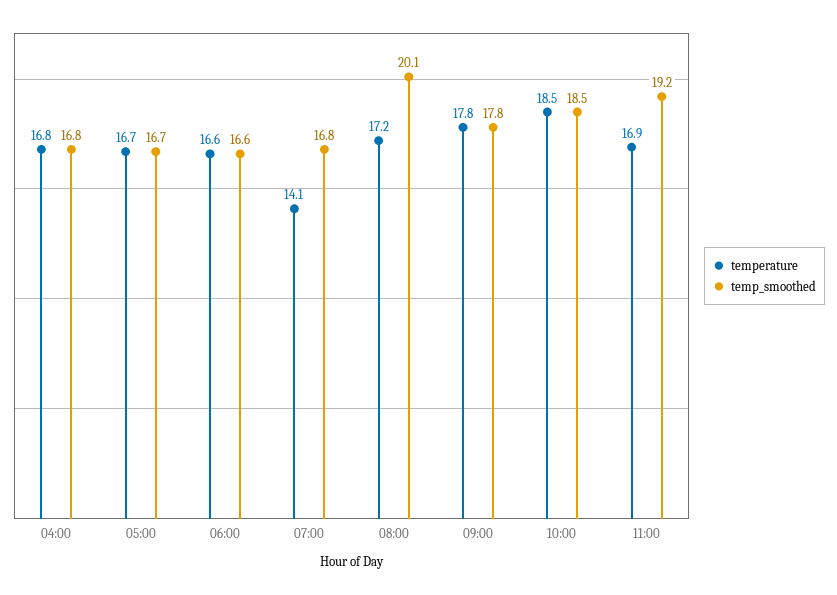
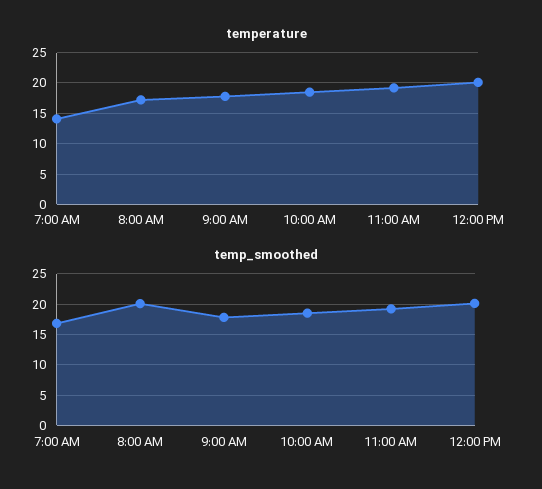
temperature, 04:00: 16.8 -> none
temp_smoothed, 04:00: 16.8 -> none
temperature, 05:00: 16.7 -> none
temp_smoothed, 05:00: 16.7 -> none
temperature, 06:00: 16.6 -> none
temp_smoothed, 06:00: 16.6 -> none
temperature, 11:00: 16.9 -> 19
temperature, 12:00 PM: none -> 20
temp_smoothed, 12:00 PM: none -> 20

